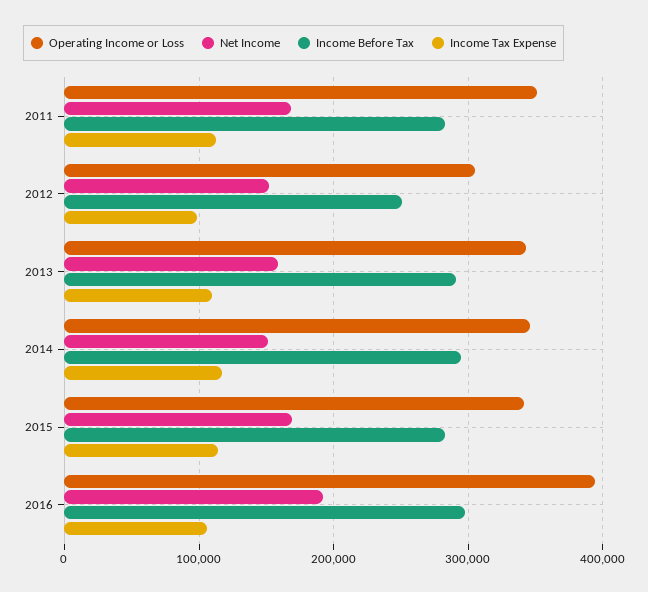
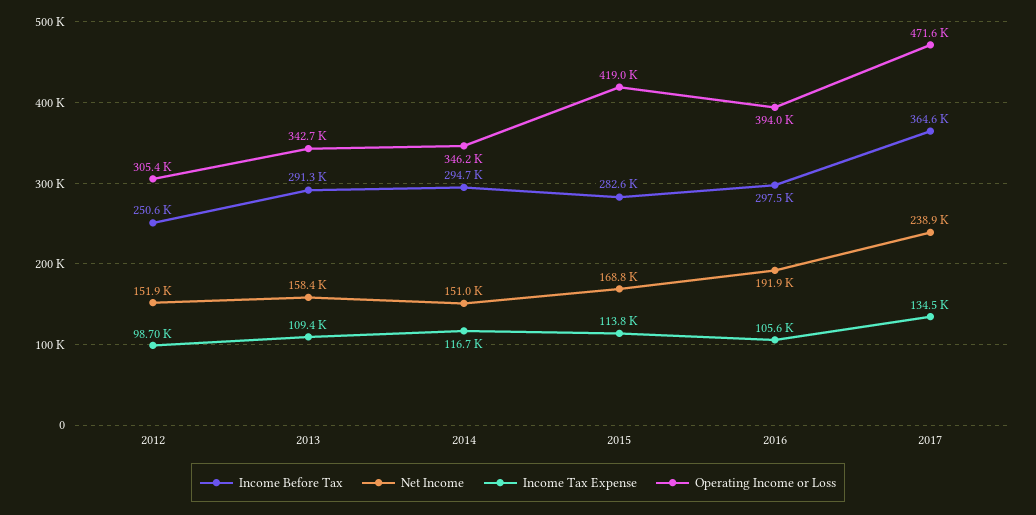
Operating Income or Loss, 2011: 350000 -> none
Net Income, 2011: 170000 -> none
Income Before Tax, 2011: 280000 -> none
Income Tax Expense, 2011: 110000 -> none
Operating Income or Loss, 2015: 340000 -> 419000
Income Before Tax, 2017: none -> 364600
Net Income, 2017: none -> 238900
Income Tax Expense, 2017: none -> 134500
Operating Income or Loss, 2017: none -> 471600

